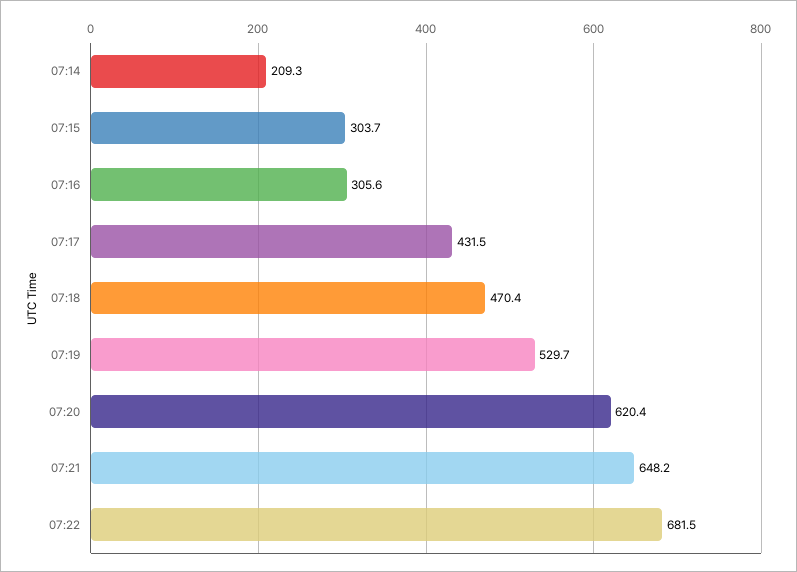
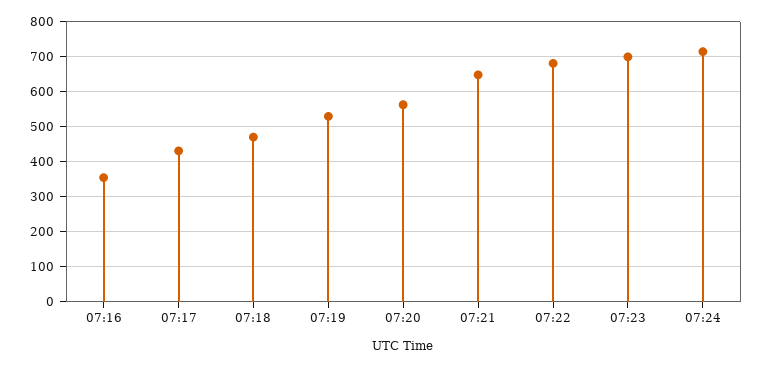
07:14: 209.3 -> none
07:15: 303.7 -> none
07:16: 305.6 -> 360
07:20: 620.4 -> 560
07:23: none -> 700
07:24: none -> 720

